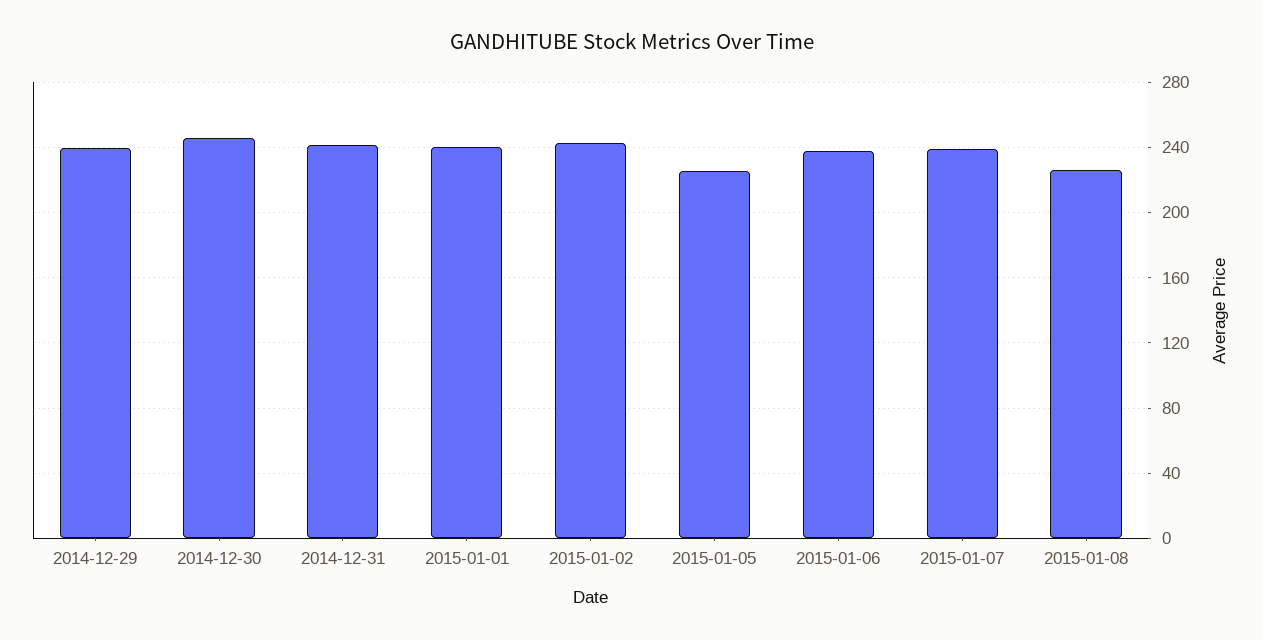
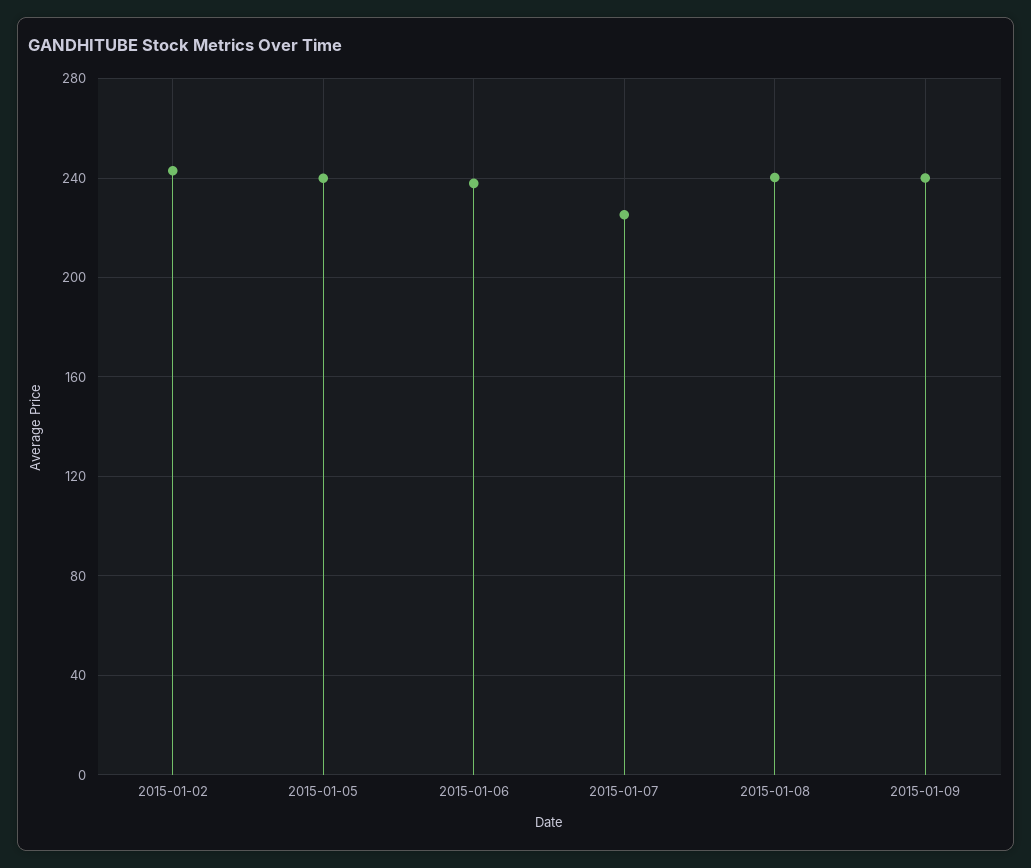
2014-12-29: 240 -> none
2014-12-30: 245 -> none
2014-12-31: 240 -> none
2015-01-01: 240 -> none
2015-01-05: 225 -> 240
2015-01-07: 240 -> 225
2015-01-08: 225 -> 240
2015-01-09: none -> 240

